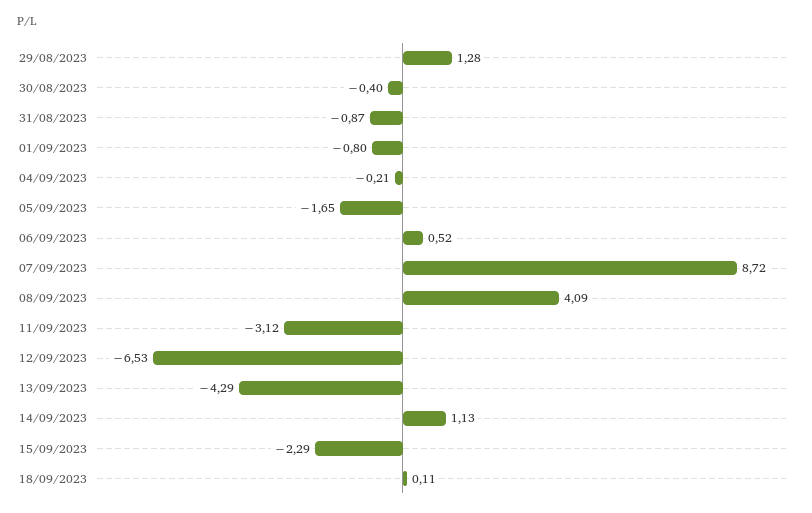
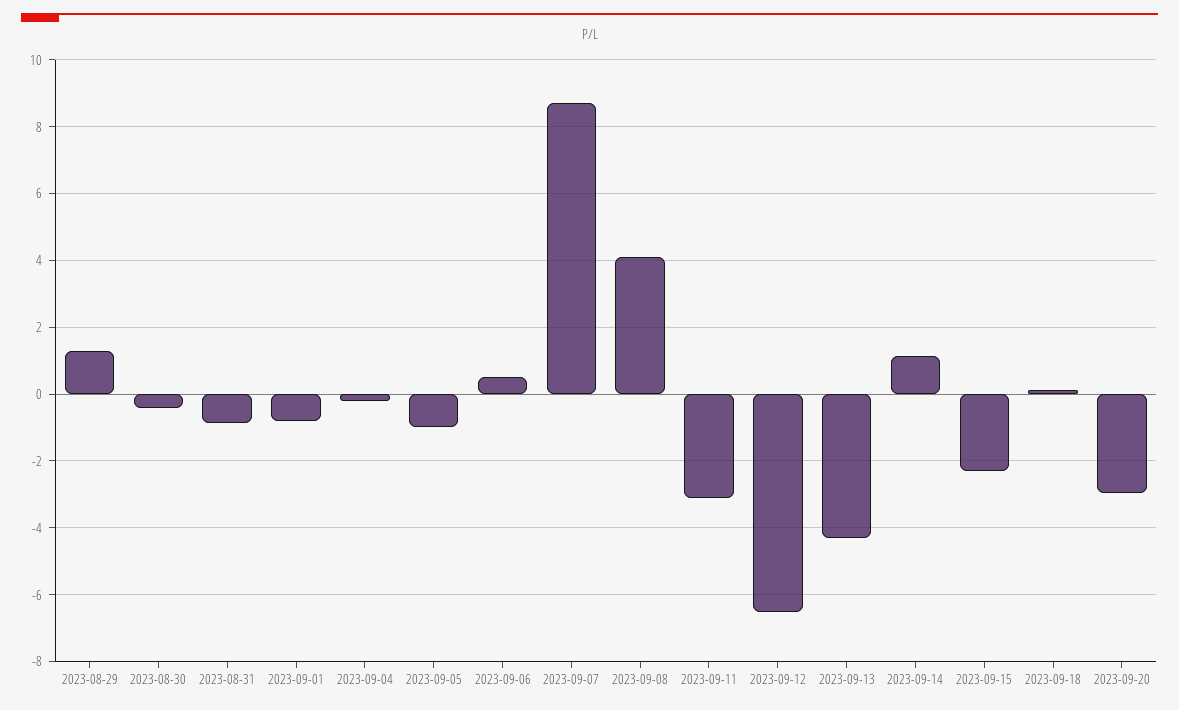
05/09/2023: -1.65 -> -1
2023-09-20: none -> -3

